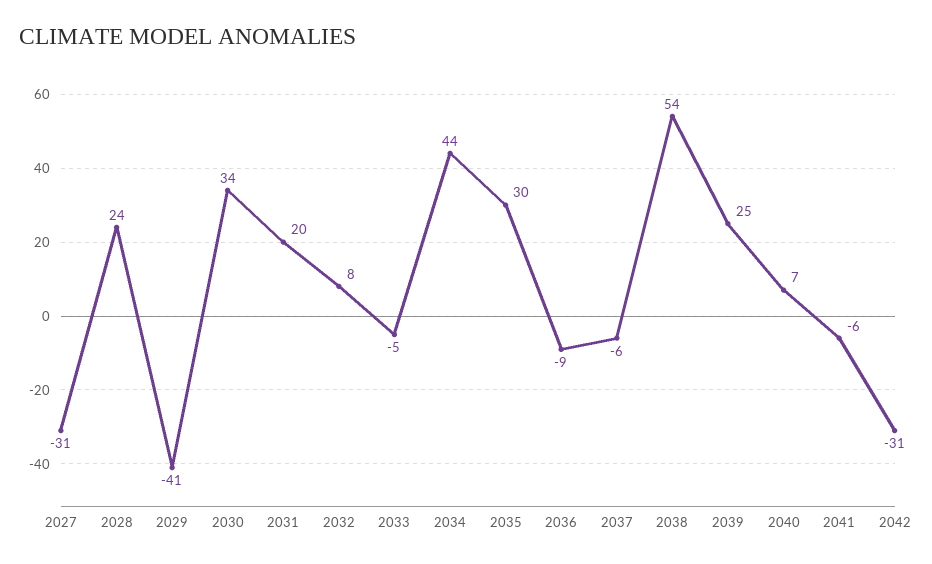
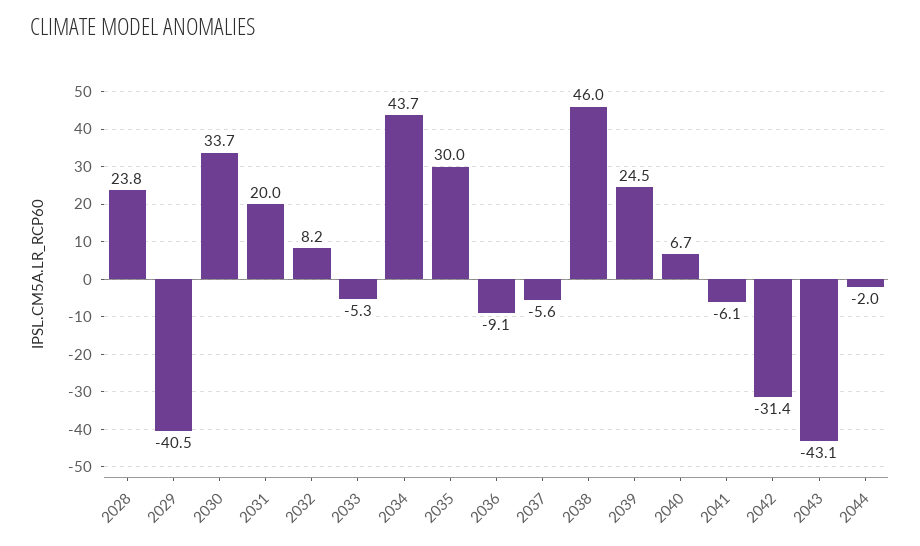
2027: -31 -> none
2038: 54 -> 46
2043: none -> -43.1
2044: none -> -2

